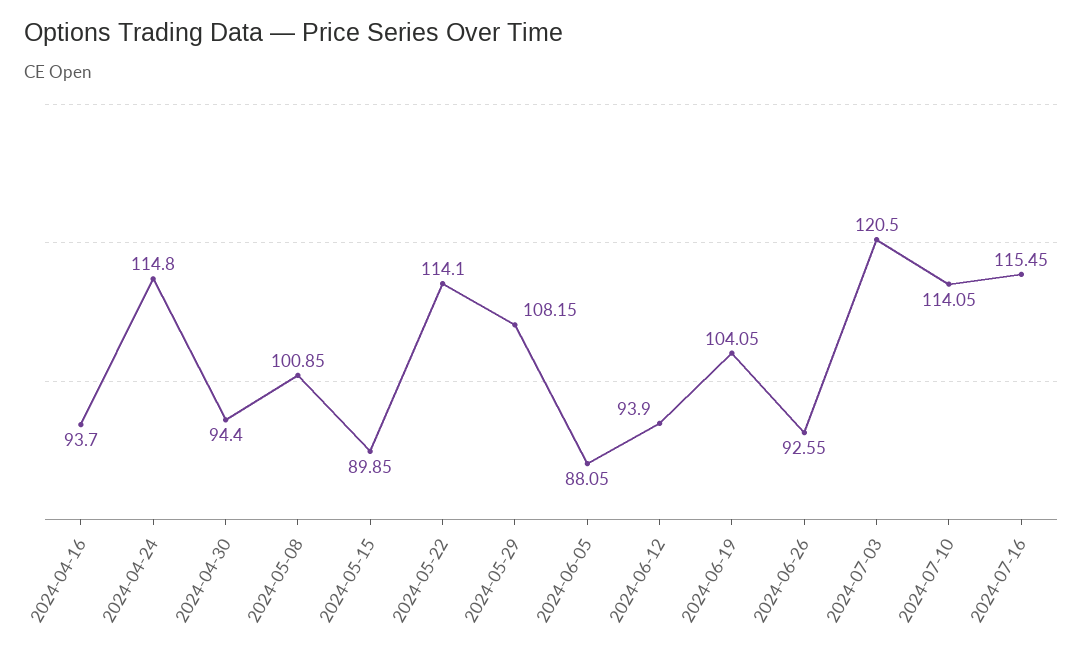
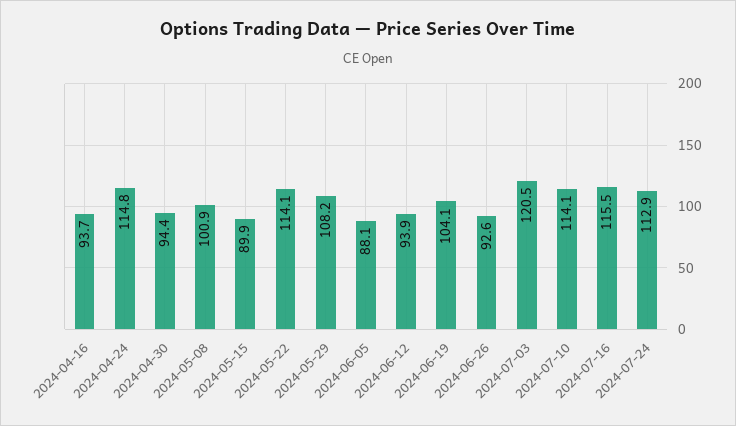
2024-07-24: none -> 112.9

